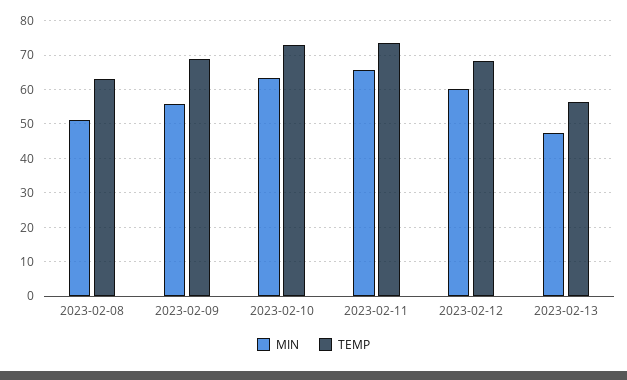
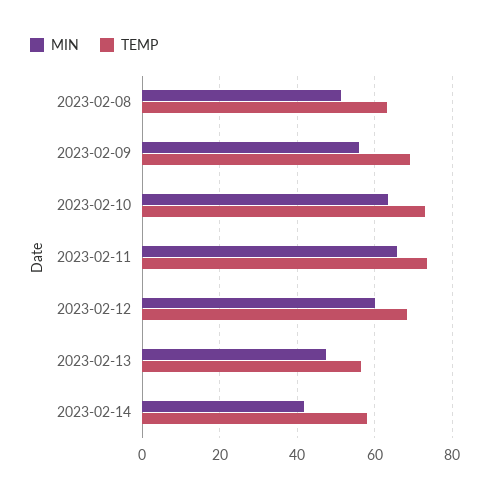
MIN, 2023-02-14: none -> 42
TEMP, 2023-02-14: none -> 58

